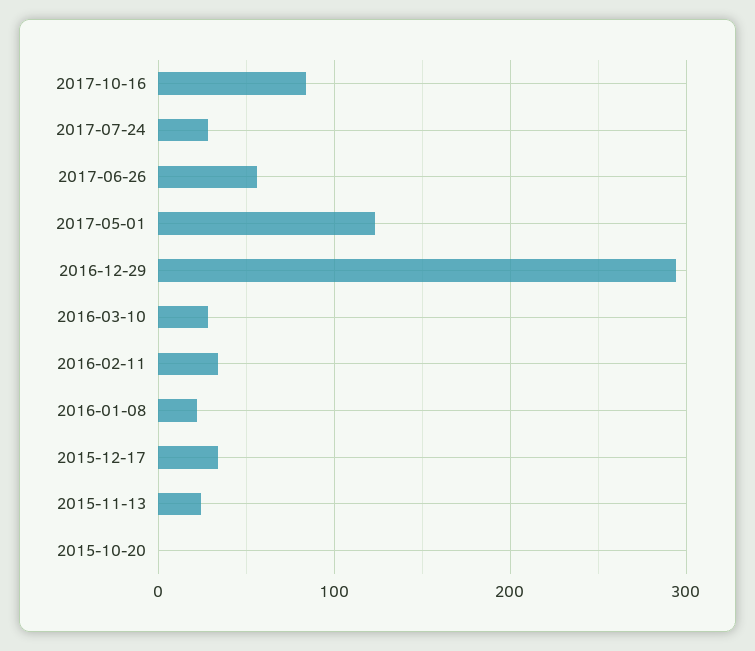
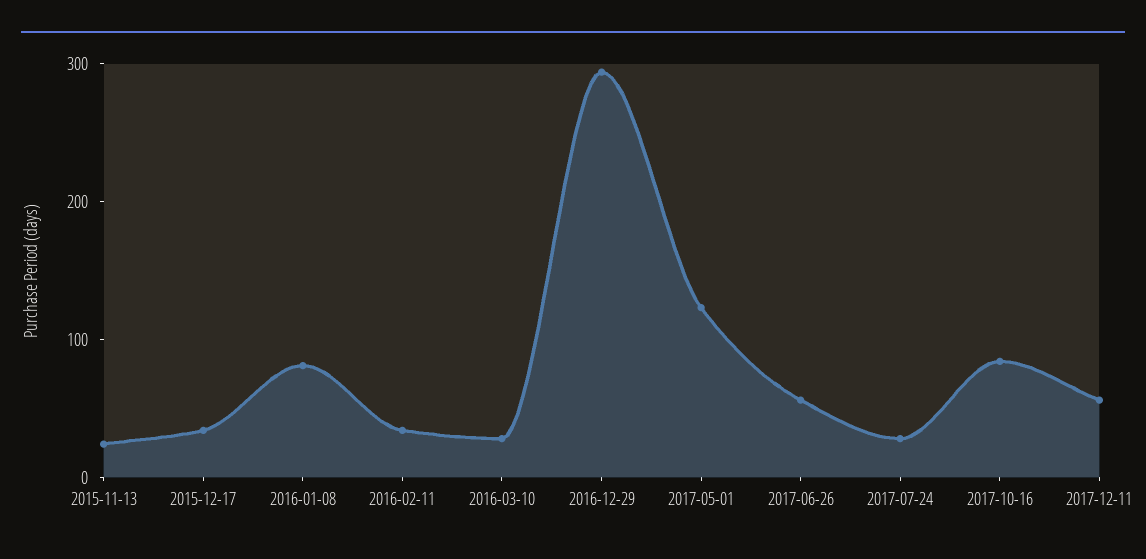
2016-01-08: 20 -> 80
2015-10-20: 0 -> none
2017-12-11: none -> 60

